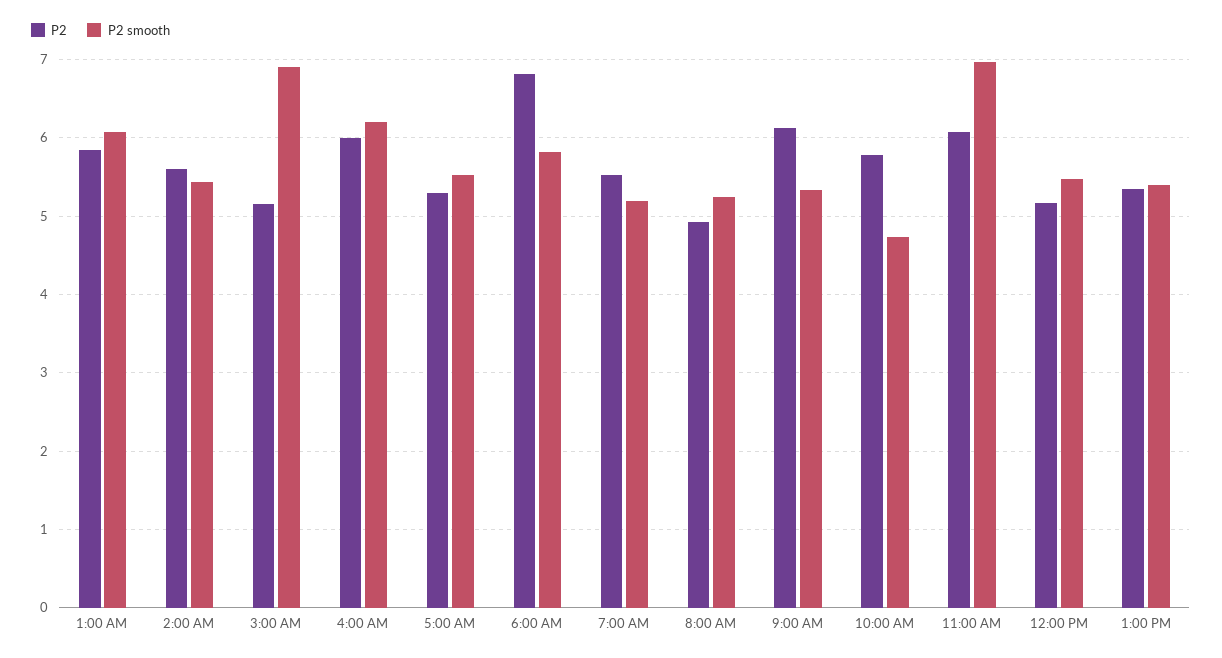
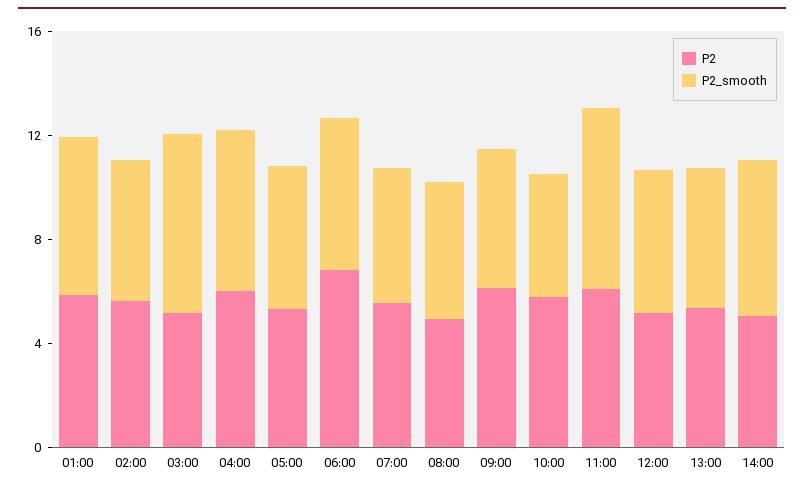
P2, 14:00: none -> 5
P2 smooth, 14:00: none -> 6

